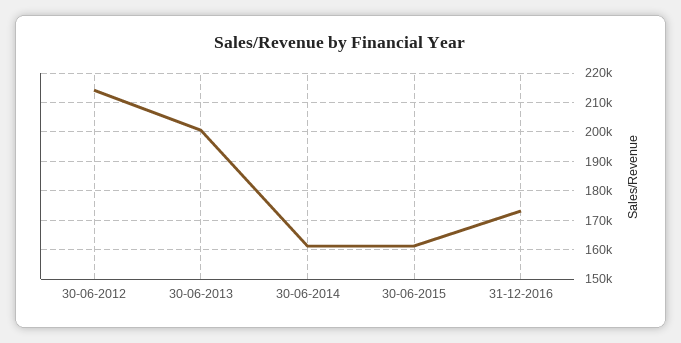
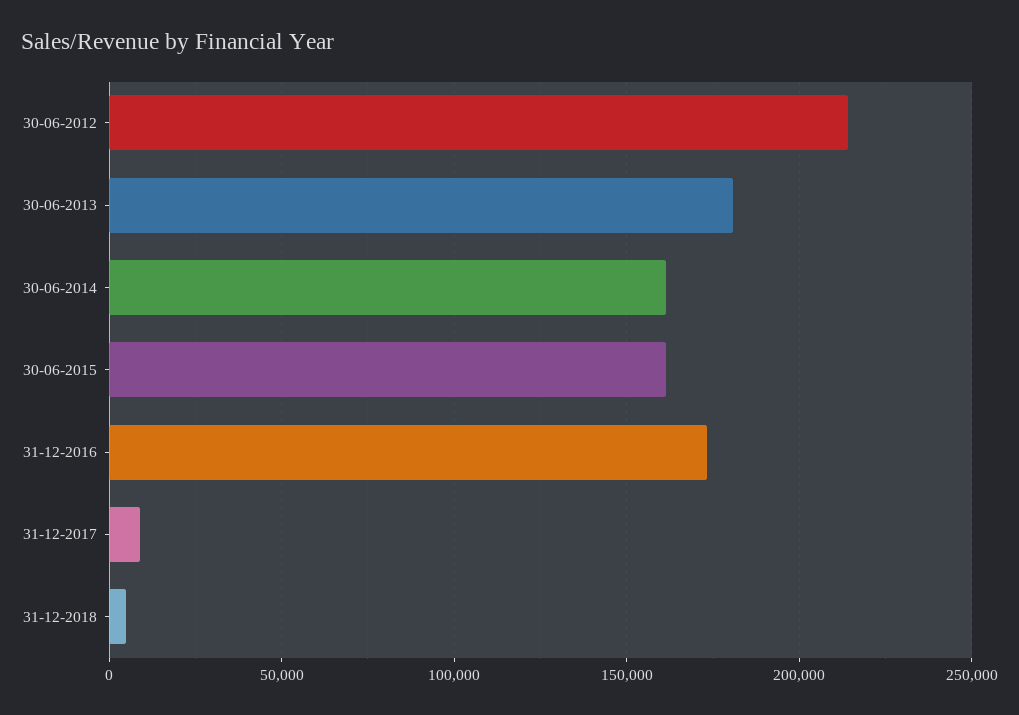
30-06-2013: 200000 -> 180000
31-12-2017: none -> 10000
31-12-2018: none -> 5000

